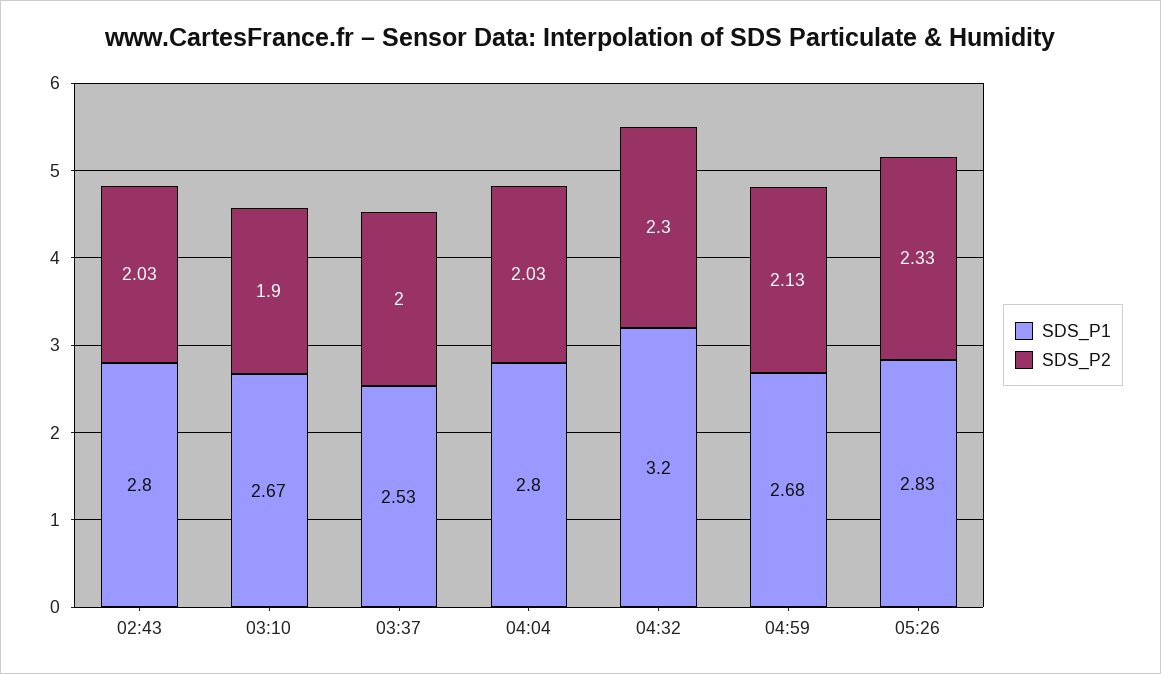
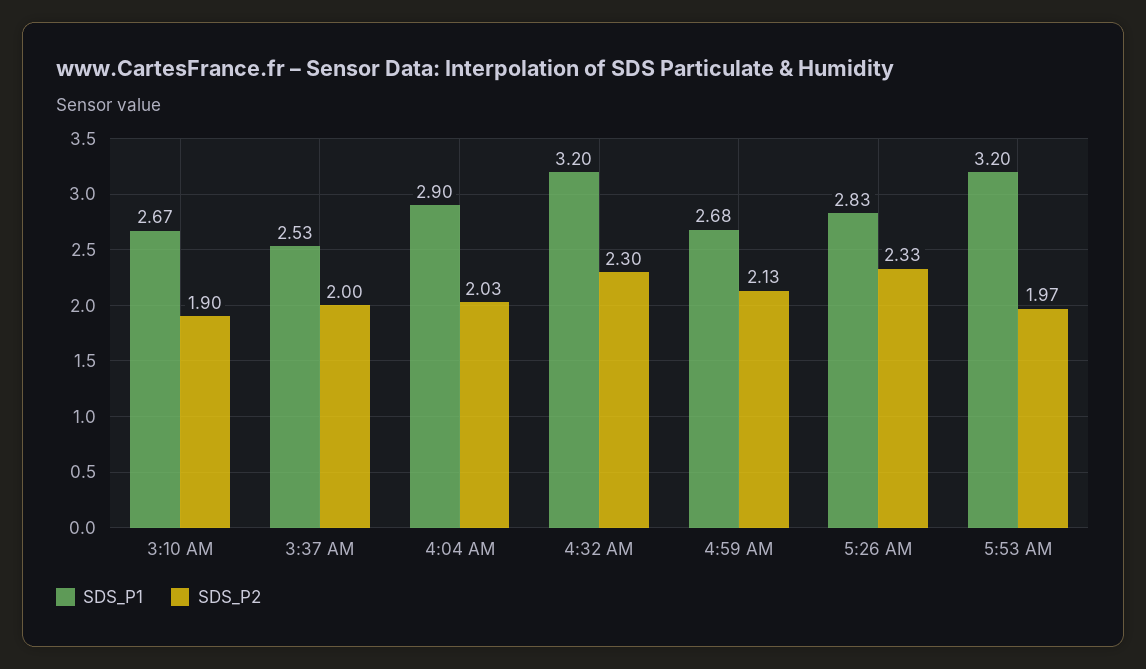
SDS_P1, 02:43: 2.8 -> none
SDS_P2, 02:43: 2.03 -> none
SDS_P1, 04:04: 2.8 -> 2.9
SDS_P1, 5:53 AM: none -> 3.2
SDS_P2, 5:53 AM: none -> 1.97

